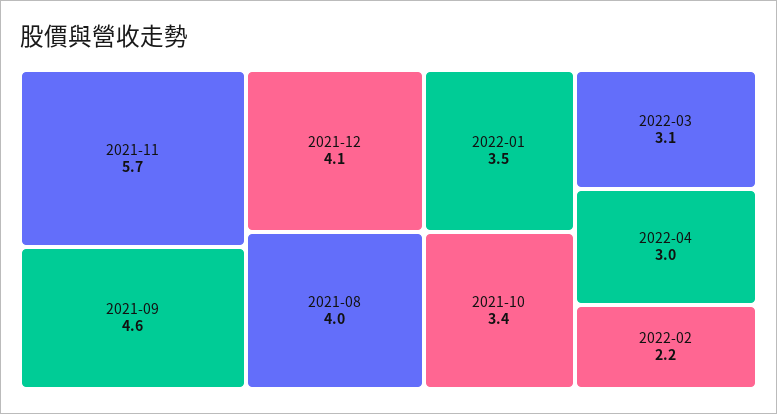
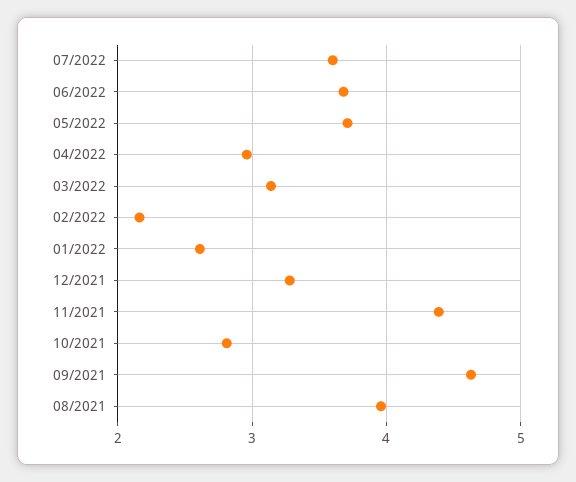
2021-11: 5.7 -> 4.4
2021-12: 4.1 -> 3.3
2022-01: 3.5 -> 2.6
2021-10: 3.4 -> 2.8
07/2022: none -> 3.6
06/2022: none -> 3.7
05/2022: none -> 3.7

